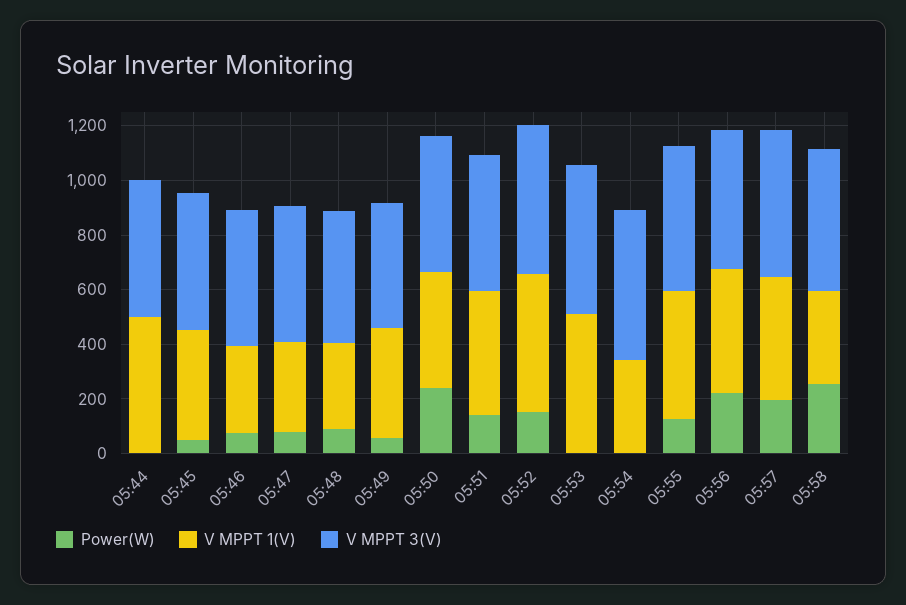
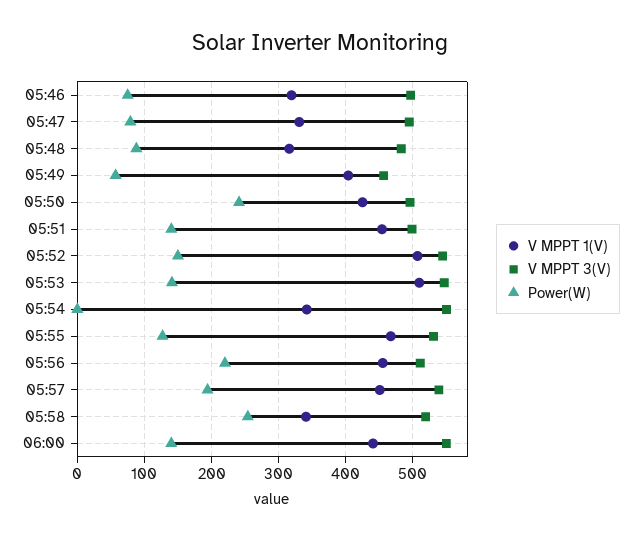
Power(W), 05:44: 0 -> none
V MPPT 1(V), 05:44: 500 -> none
V MPPT 3(V), 05:44: 500 -> none
Power(W), 05:45: 50 -> none
V MPPT 1(V), 05:45: 400 -> none
V MPPT 3(V), 05:45: 500 -> none
Power(W), 05:53: 0 -> 140
V MPPT 1(V), 06:00: none -> 440
V MPPT 3(V), 06:00: none -> 550
Power(W), 06:00: none -> 140

